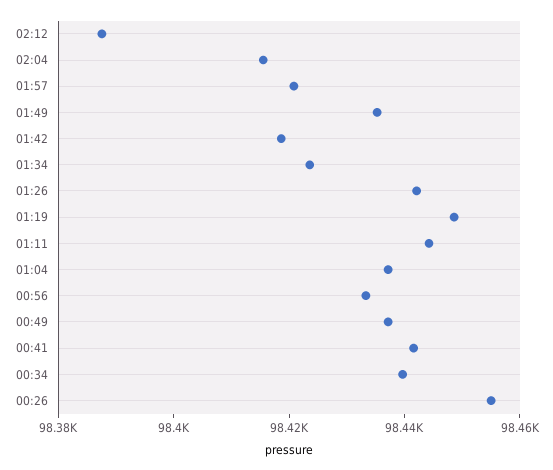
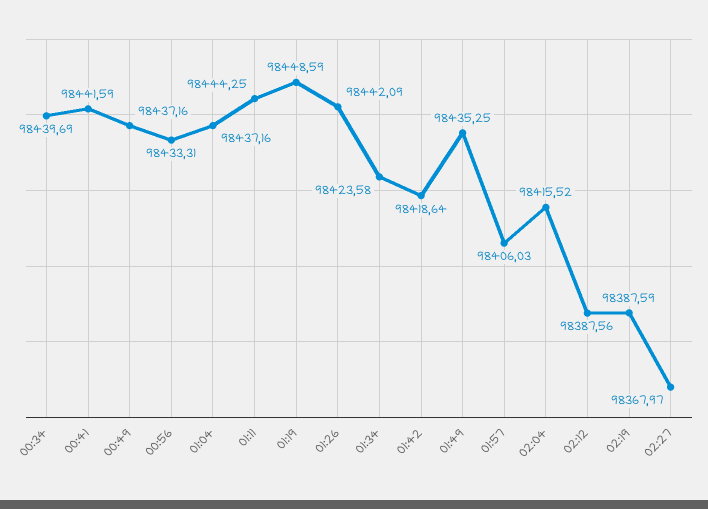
01:57: 98420 -> 98406.03
00:26: 98455 -> none
02:19: none -> 98387.59
02:27: none -> 98367.97

